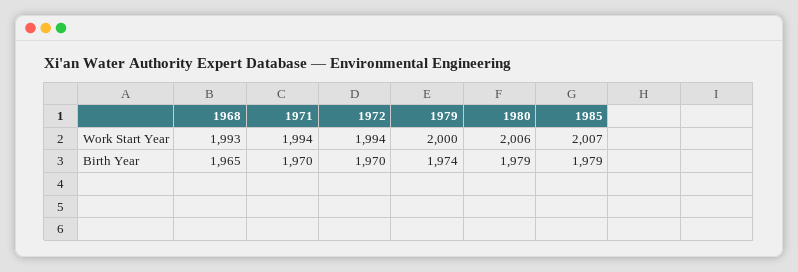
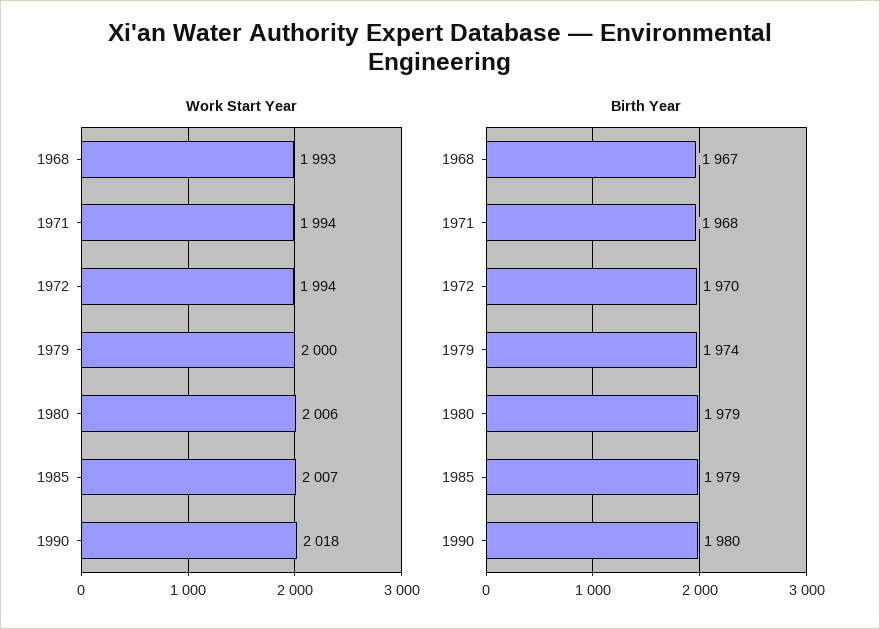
Birth Year, 1968: 1965 -> 1967
Birth Year, 1971: 1970 -> 1968
Work Start Year, 1990: none -> 2018
Birth Year, 1990: none -> 1980

